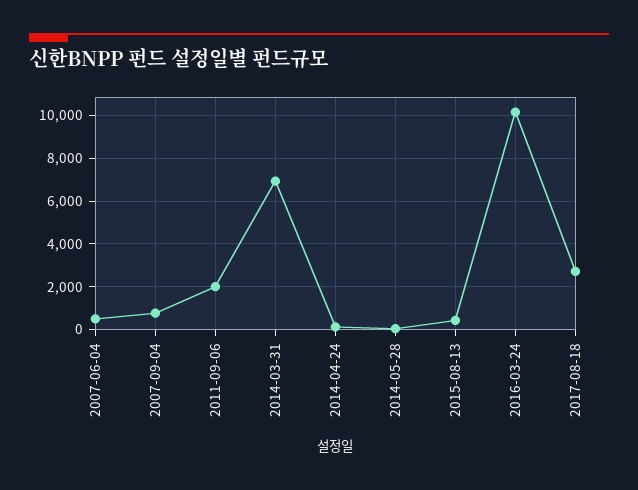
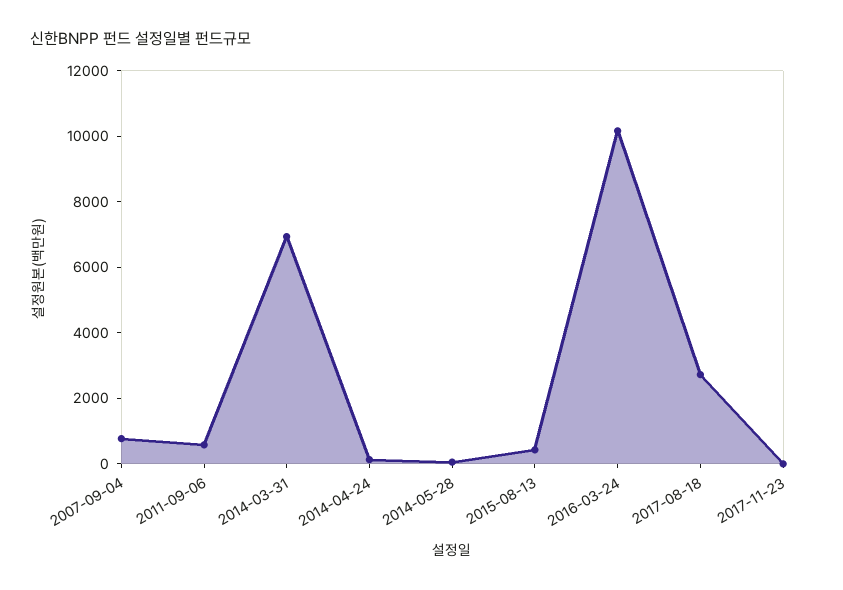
2007-06-04: 500 -> none
2011-09-06: 2000 -> 500
2017-11-23: none -> 0

